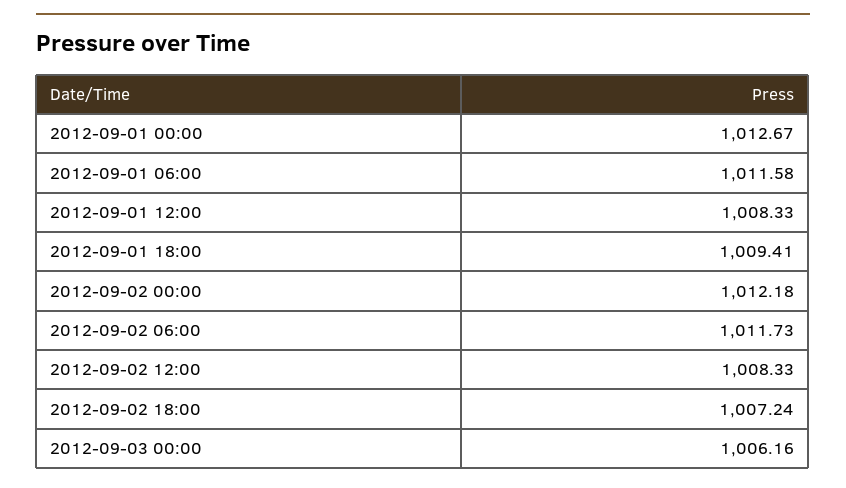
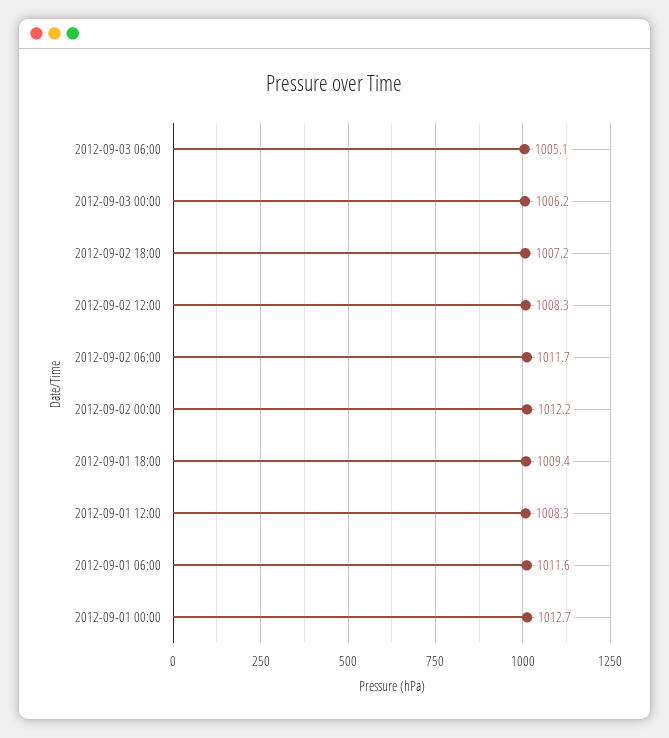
2012-09-03 06:00: none -> 1005.1

